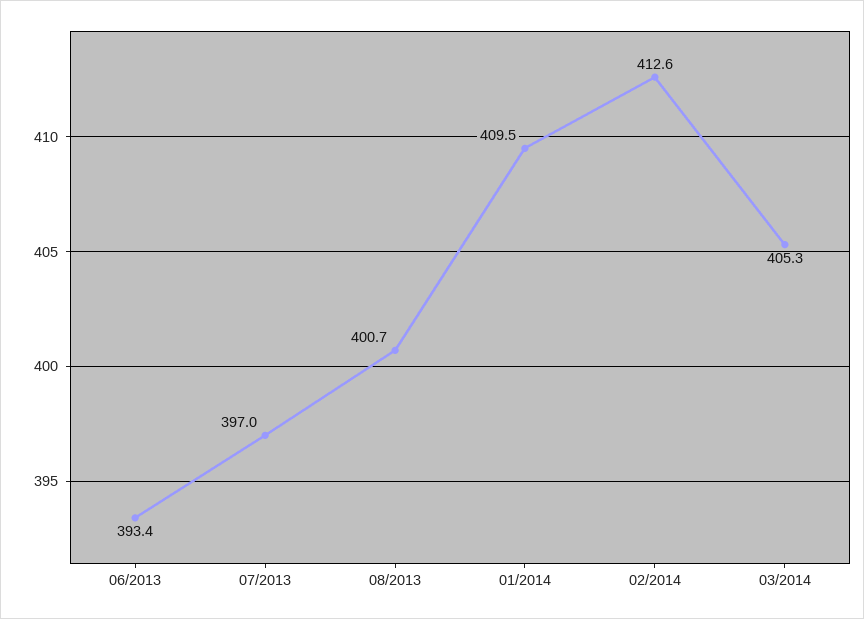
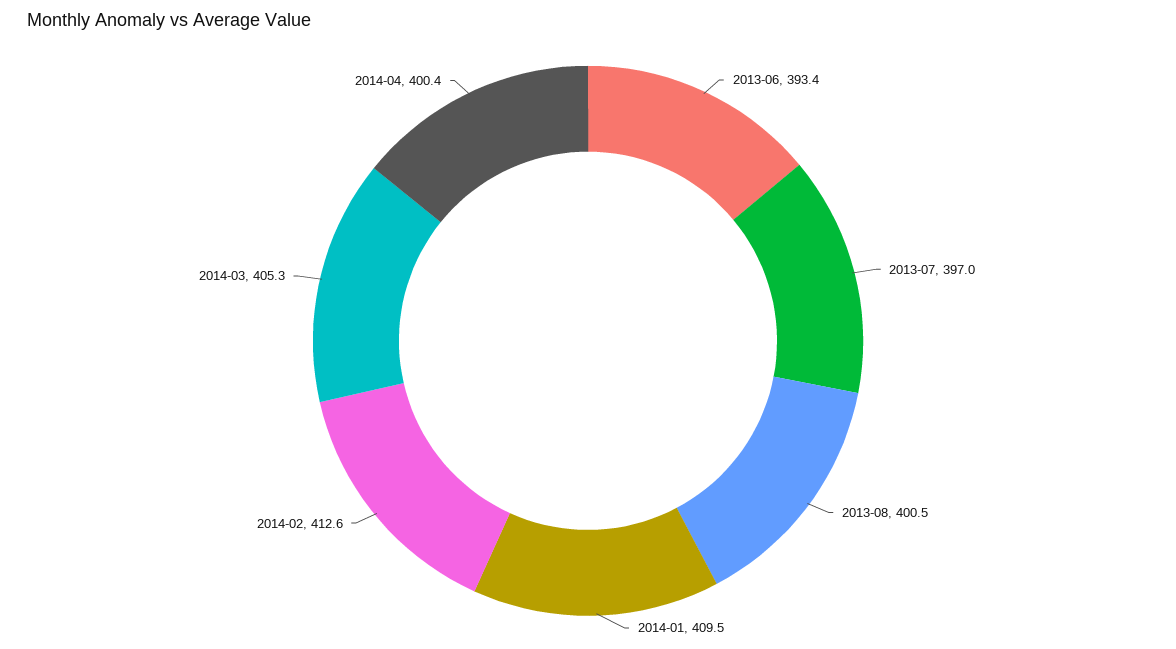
08/2013: 400.7 -> 400.5
2014-04: none -> 400.4

